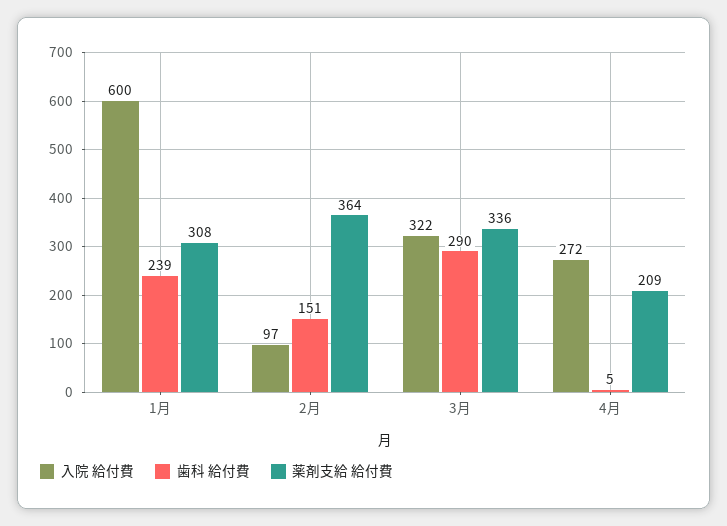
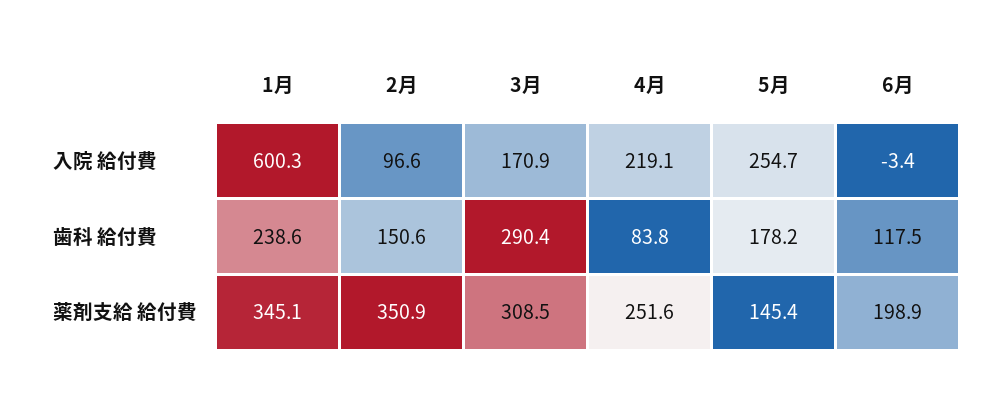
薬剤支給 給付費, 1月: 308 -> 345.1
薬剤支給 給付費, 2月: 364 -> 350.9
入院 給付費, 3月: 322 -> 170.9
薬剤支給 給付費, 3月: 336 -> 308.5
入院 給付費, 4月: 272 -> 219.1
歯科 給付費, 4月: 5 -> 83.8
薬剤支給 給付費, 4月: 209 -> 251.6
入院 給付費, 5月: none -> 254.7
入院 給付費, 6月: none -> -3.4
歯科 給付費, 5月: none -> 178.2
歯科 給付費, 6月: none -> 117.5
薬剤支給 給付費, 5月: none -> 145.4
薬剤支給 給付費, 6月: none -> 198.9

